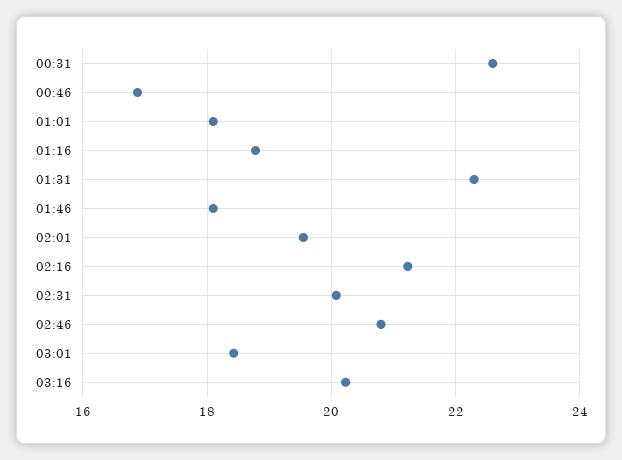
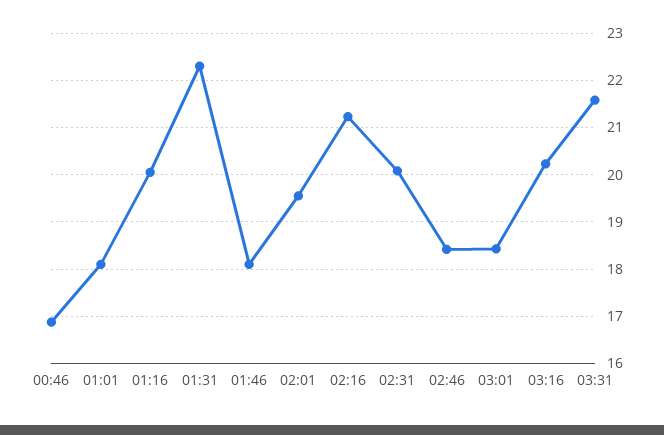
00:31: 22.6 -> none
01:16: 18.8 -> 20
02:46: 20.8 -> 18.4
03:31: none -> 21.6

